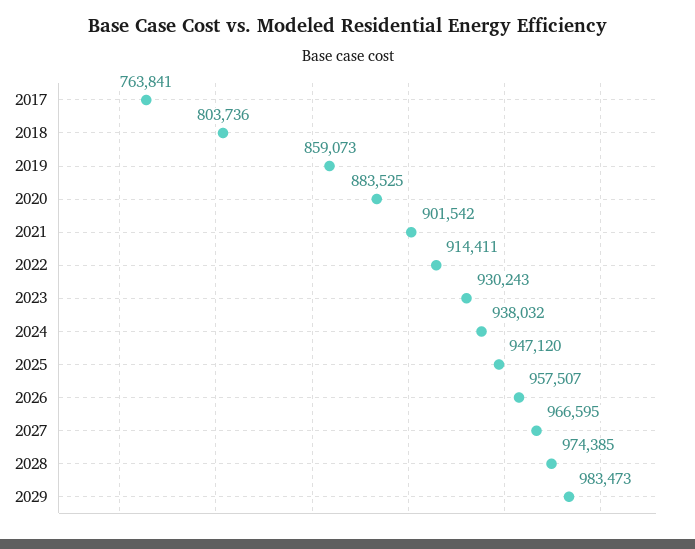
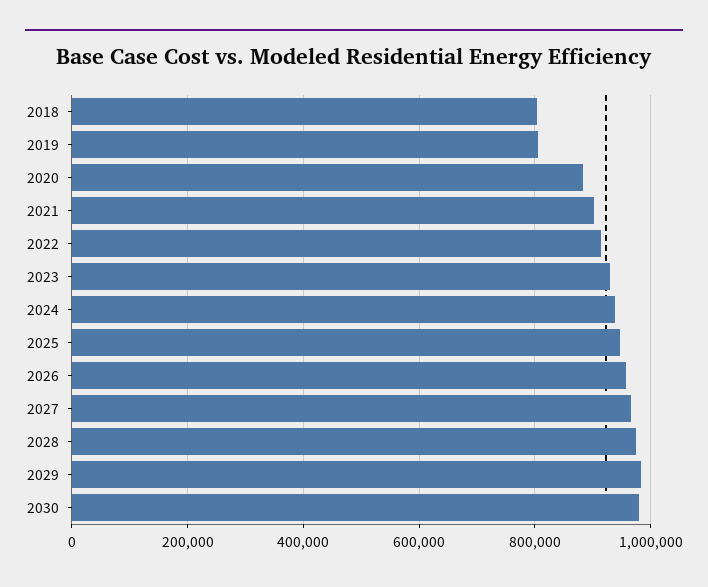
2017: 763841 -> none
2019: 859073 -> 800000
2030: none -> 980000

